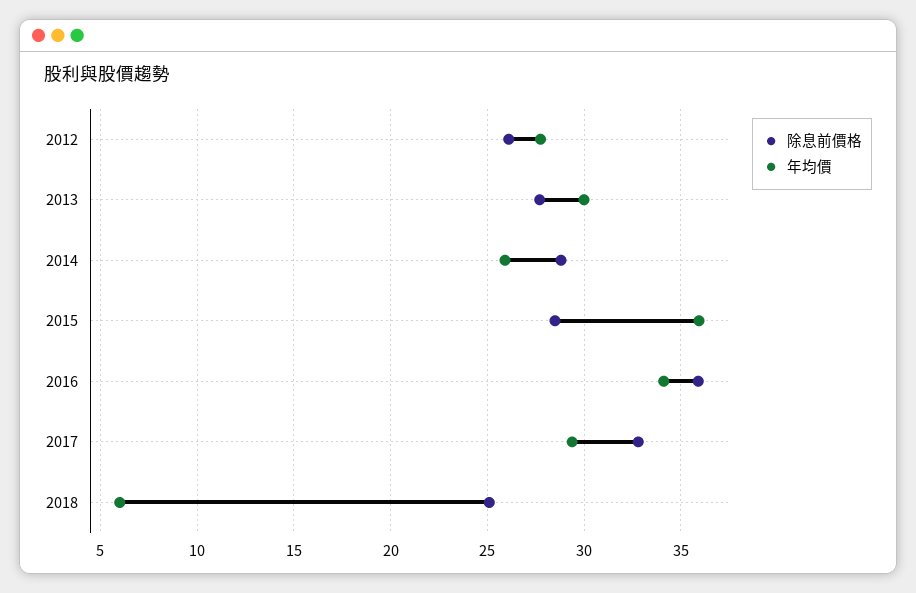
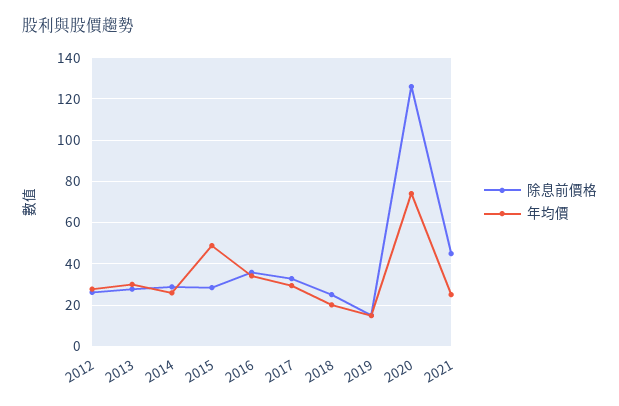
年均價, 2015: 36 -> 50
年均價, 2018: 6 -> 20
除息前價格, 2019: none -> 15
年均價, 2019: none -> 15
除息前價格, 2020: none -> 125
年均價, 2020: none -> 75
除息前價格, 2021: none -> 45
年均價, 2021: none -> 25

